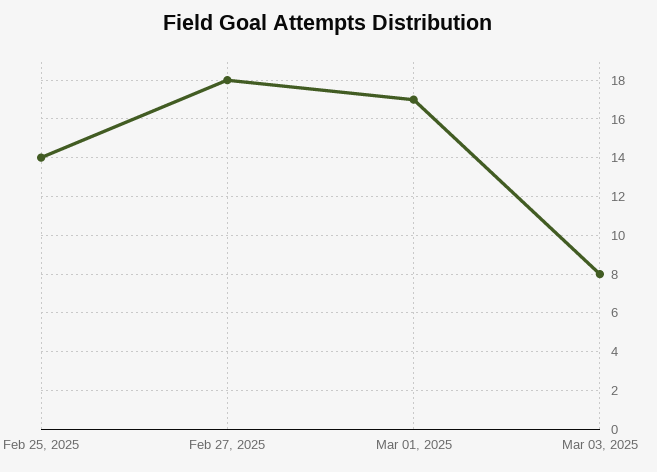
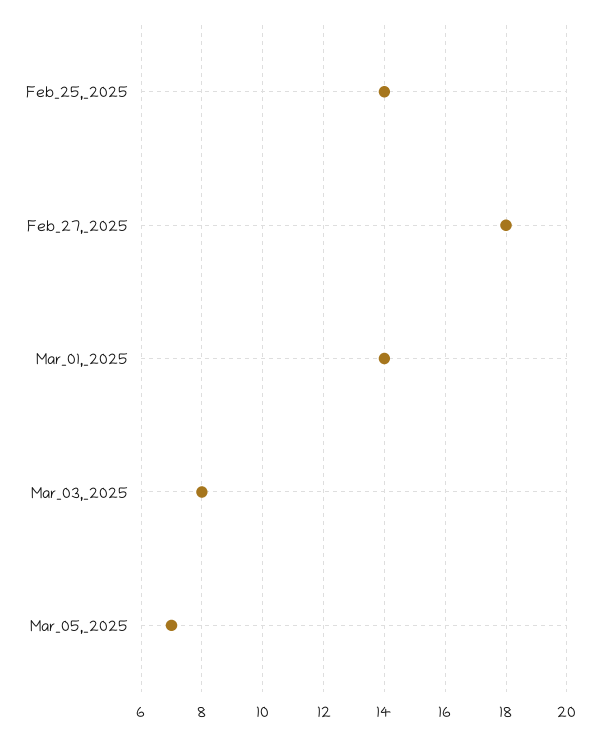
Mar 01, 2025: 17 -> 14
Mar_05,_2025: none -> 7

